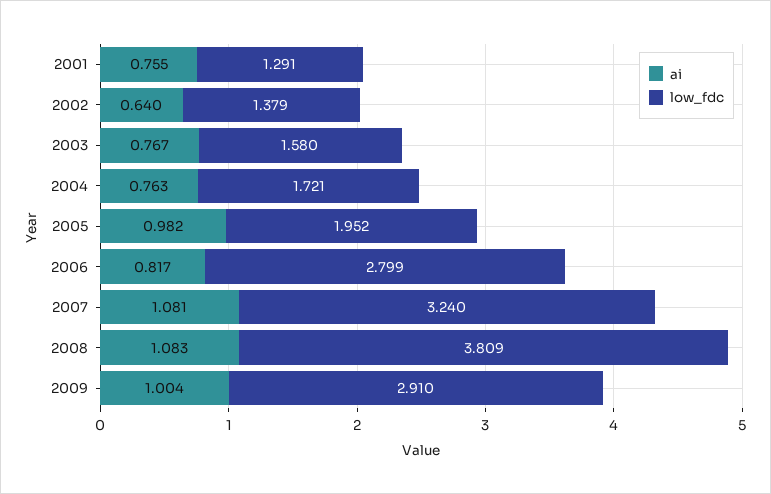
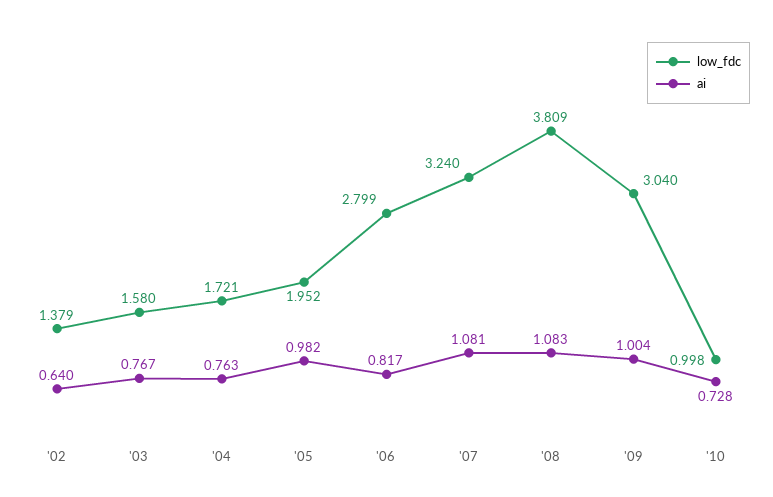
ai, 2001: 0.755 -> none
low_fdc, 2001: 1.291 -> none
low_fdc, 2009: 2.91 -> 3.04
low_fdc, '10: none -> 0.998
ai, '10: none -> 0.728

